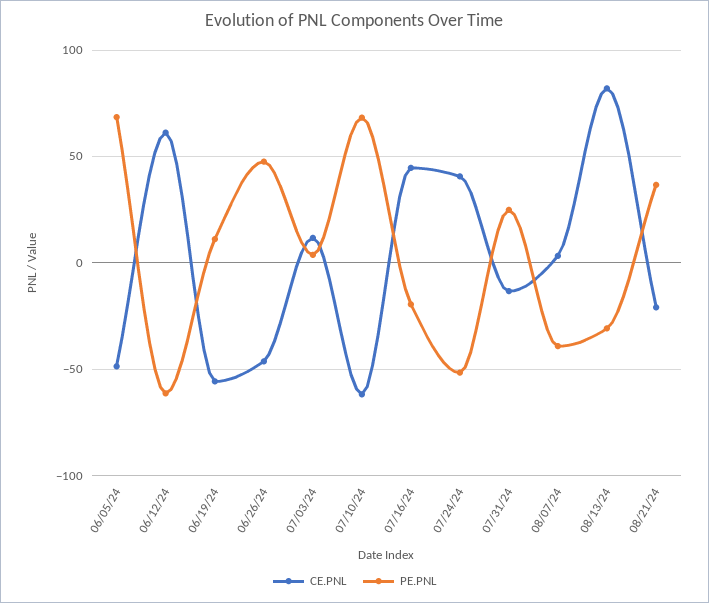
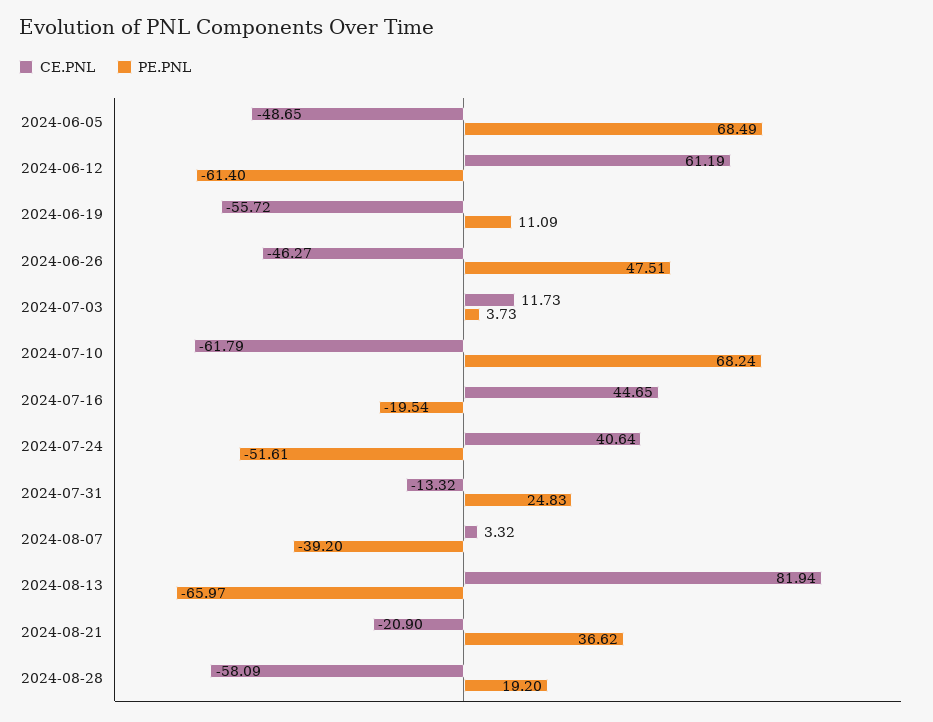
PE.PNL, 08/13/24: -30 -> -65.97
CE.PNL, 2024-08-28: none -> -58.09
PE.PNL, 2024-08-28: none -> 19.2

